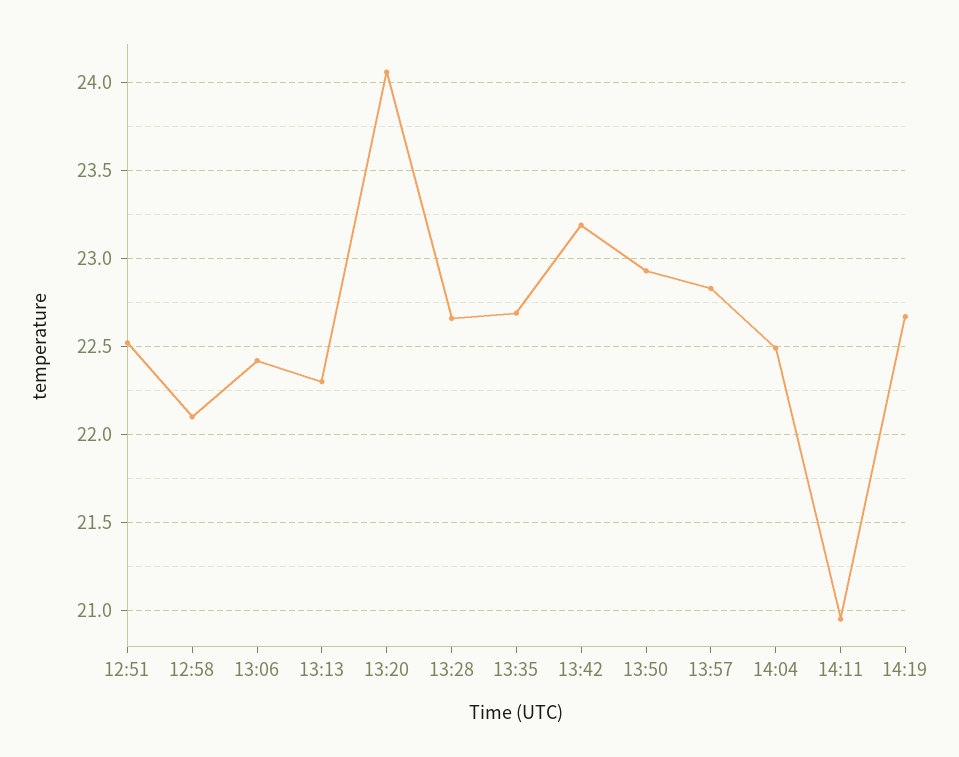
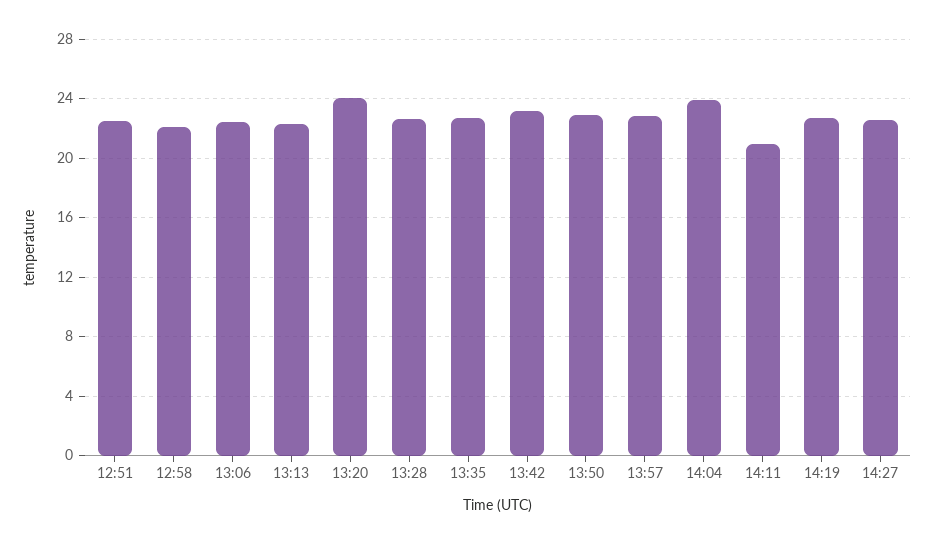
14:04: 22.5 -> 24
14:27: none -> 22.5

